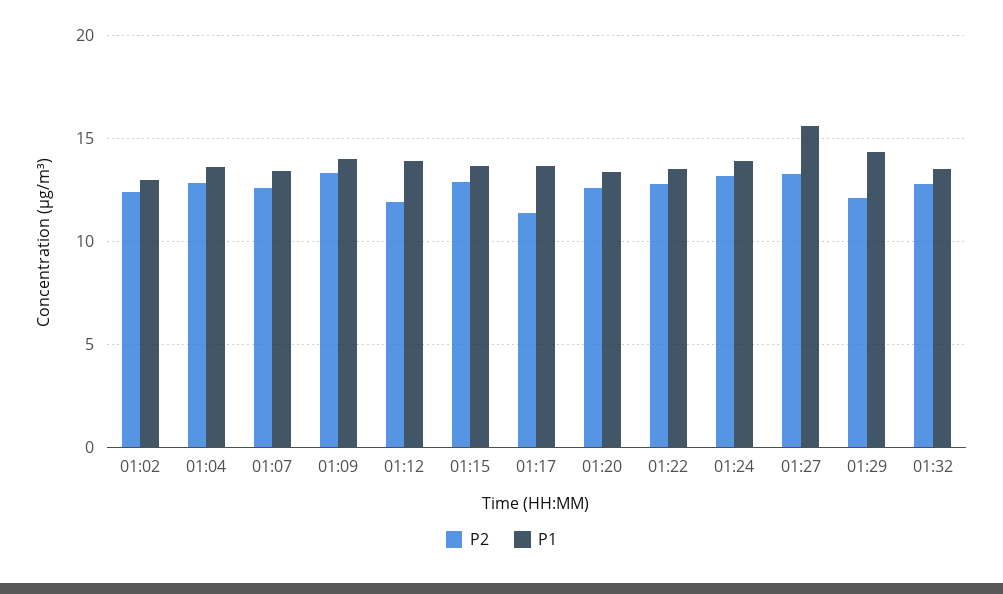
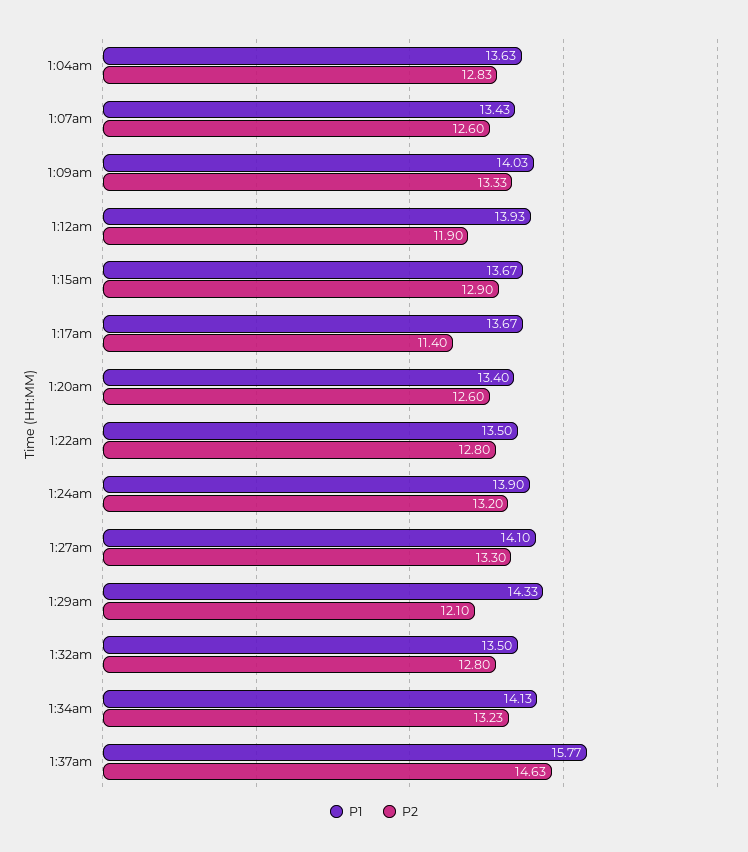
P2, 01:02: 12.5 -> none
P1, 01:02: 13 -> none
P1, 01:27: 15.5 -> 14.1
P1, 1:34am: none -> 14.13
P2, 1:34am: none -> 13.23
P1, 1:37am: none -> 15.77
P2, 1:37am: none -> 14.63

